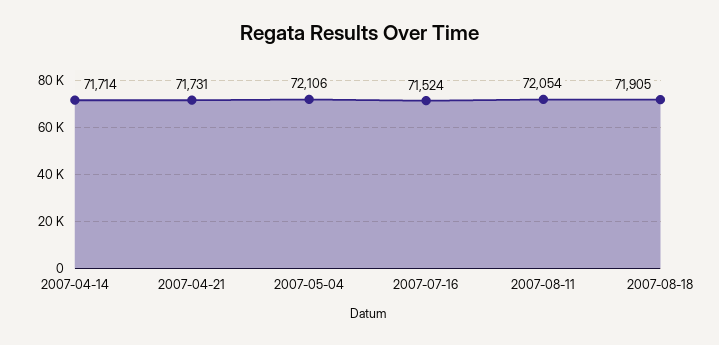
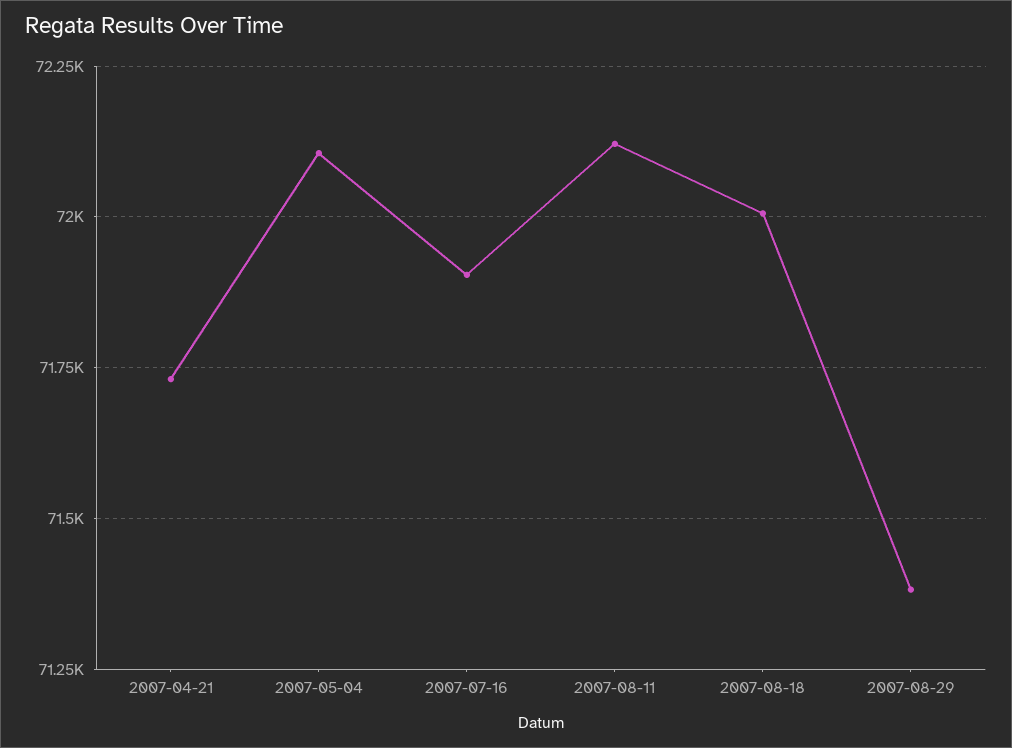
2007-04-14: 71714 -> none
2007-07-16: 71524 -> 71900
2007-08-11: 72054 -> 72125
2007-08-18: 71905 -> 72000
2007-08-29: none -> 71375

